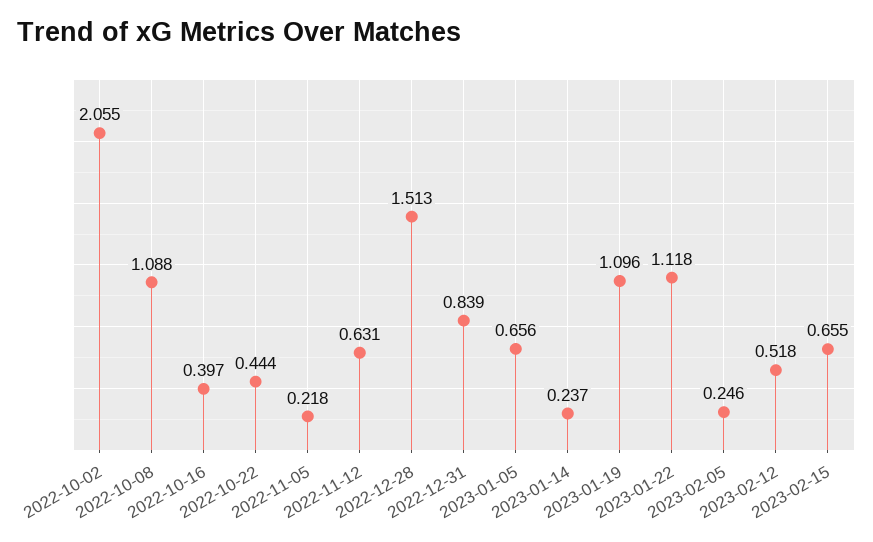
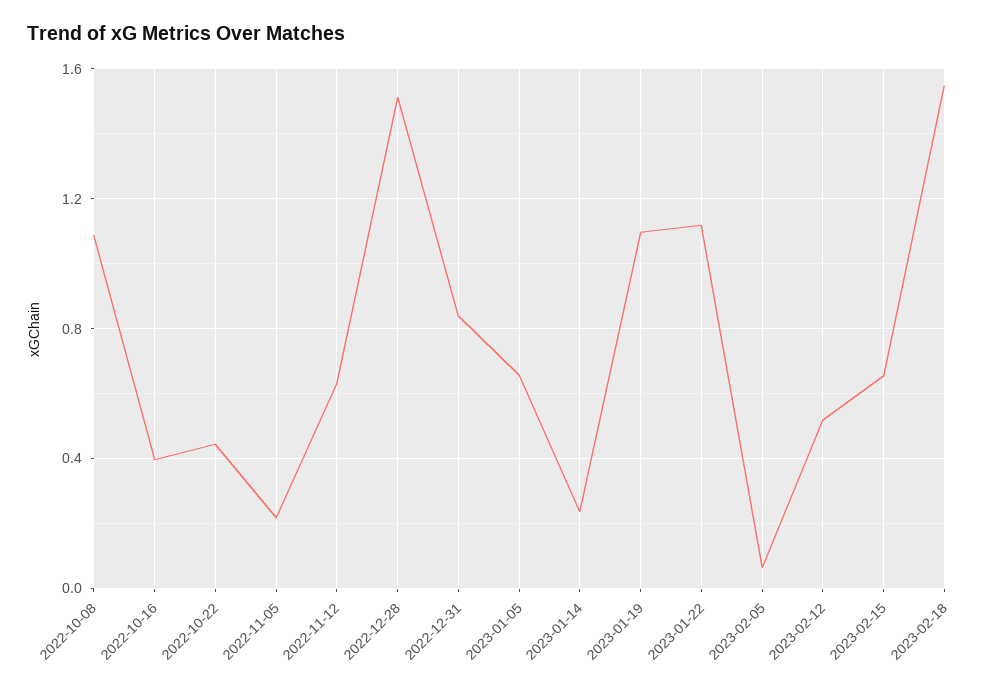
2022-10-02: 2.055 -> none
2023-02-05: 0.246 -> 0.05
2023-02-18: none -> 1.55

